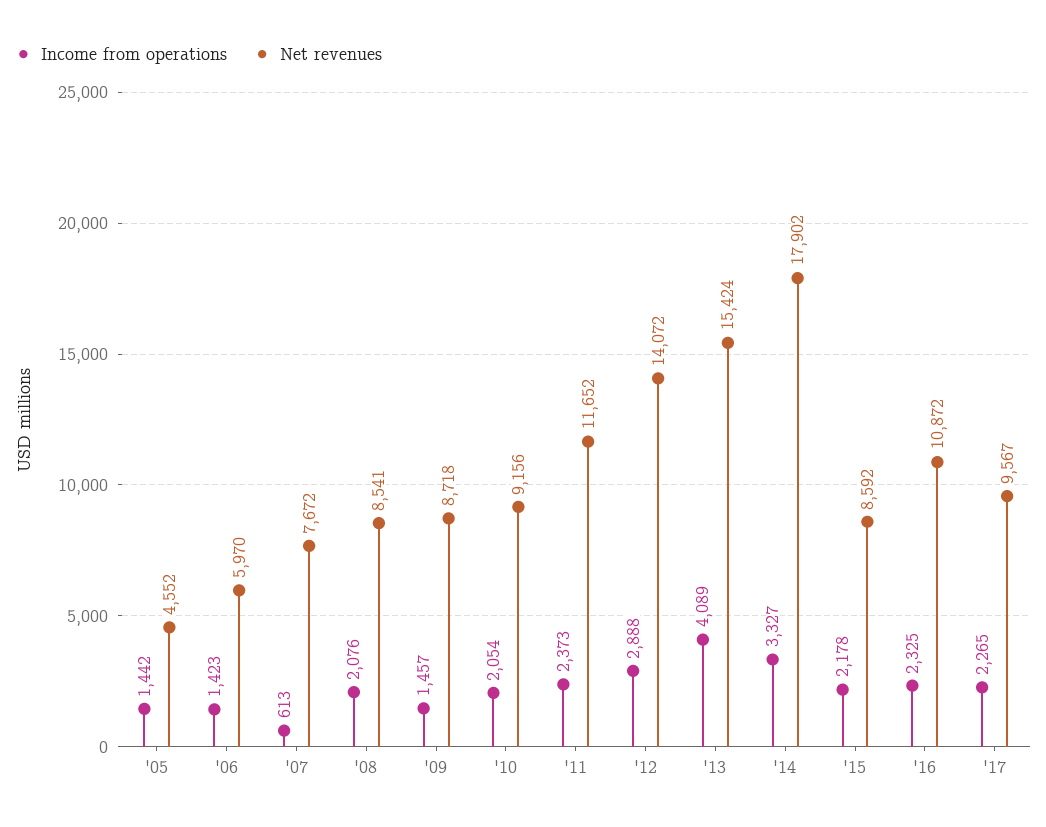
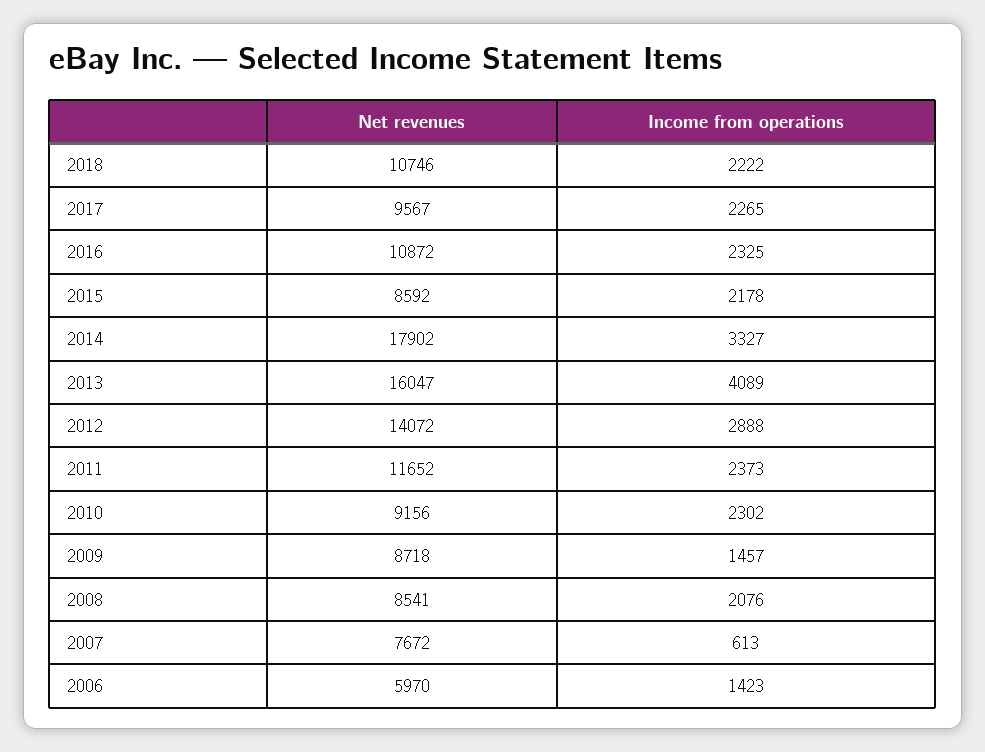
Income from operations, '05: 1442 -> none
Net revenues, '05: 4552 -> none
Income from operations, '10: 2054 -> 2302
Net revenues, '13: 15424 -> 16047
Net revenues, 2018: none -> 10746
Income from operations, 2018: none -> 2222

